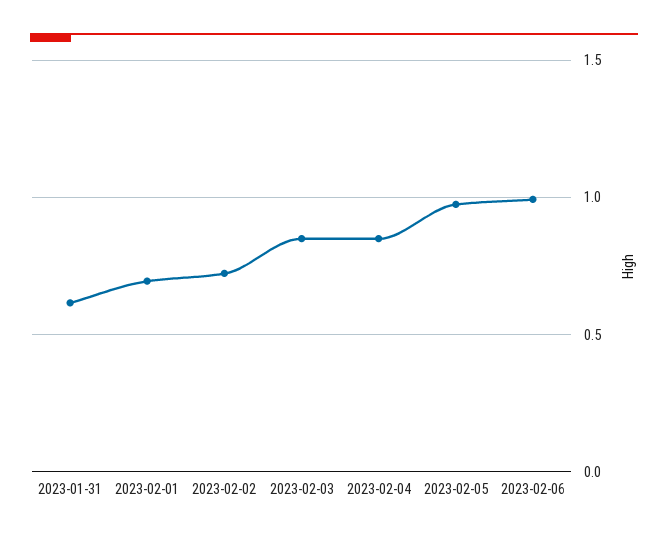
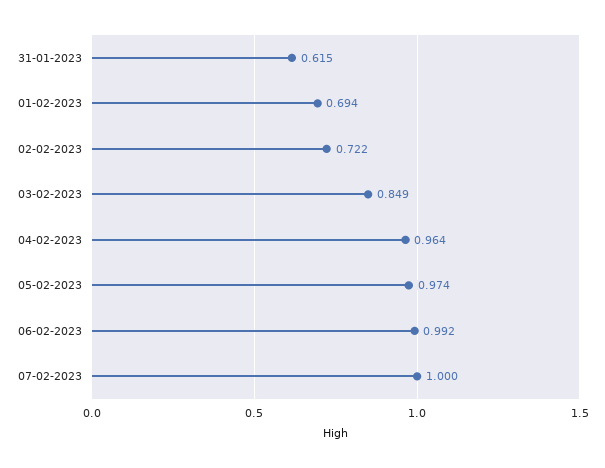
2023-02-04: 0.85 -> 0.964
07-02-2023: none -> 1

